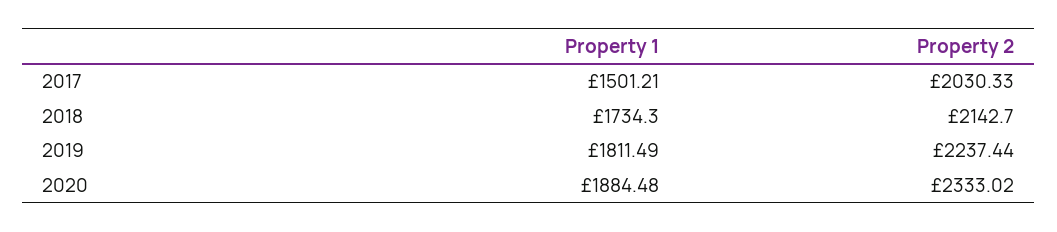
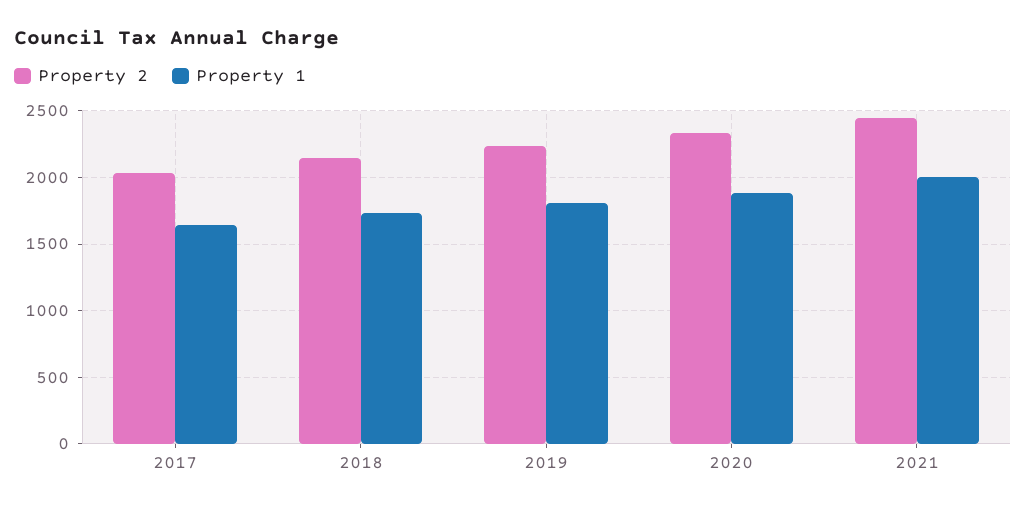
Property 1, 2017: 1501.21 -> 1650
Property 2, 2021: none -> 2450
Property 1, 2021: none -> 2000

